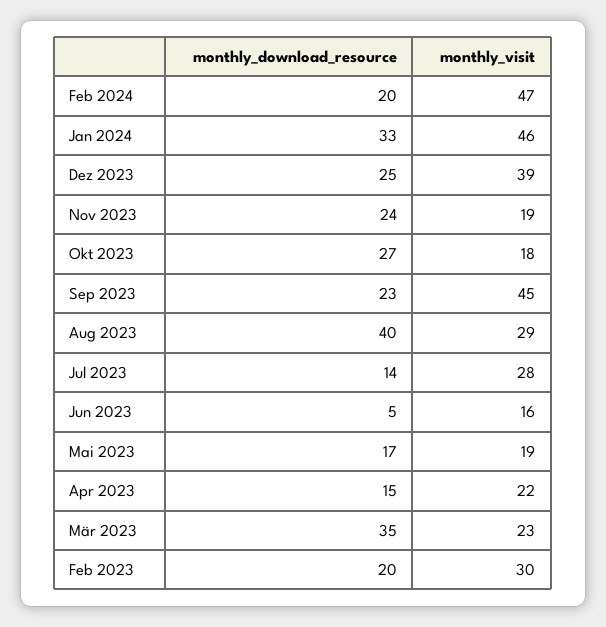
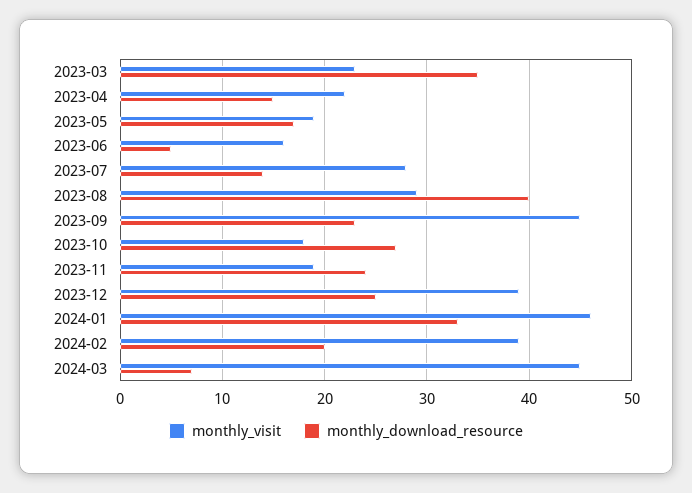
monthly_visit, Feb 2024: 47 -> 39
monthly_download_resource, Feb 2023: 20 -> none
monthly_visit, Feb 2023: 30 -> none
monthly_visit, 2024-03: none -> 45
monthly_download_resource, 2024-03: none -> 7

